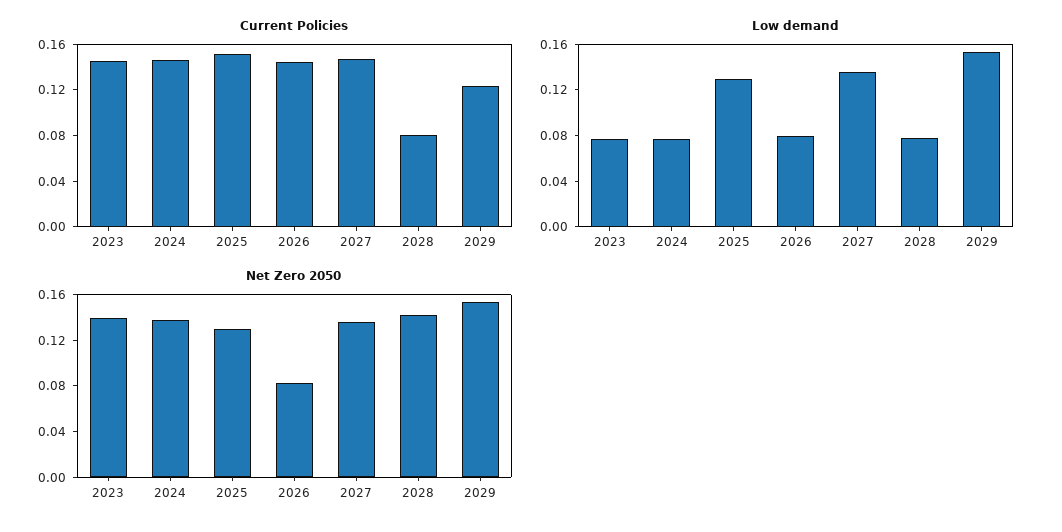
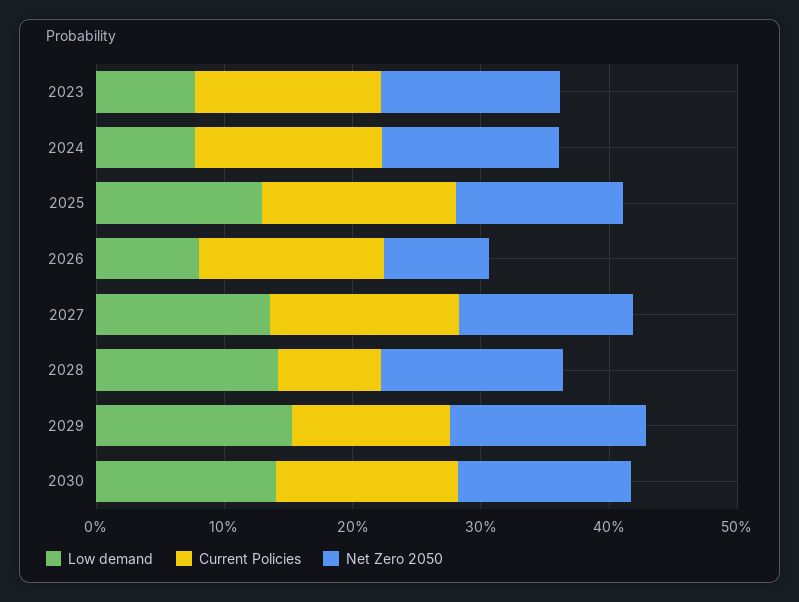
Low demand, 2028: 0.08 -> 0.14
Low demand, 2030: none -> 0.14
Current Policies, 2030: none -> 0.14
Net Zero 2050, 2030: none -> 0.14

